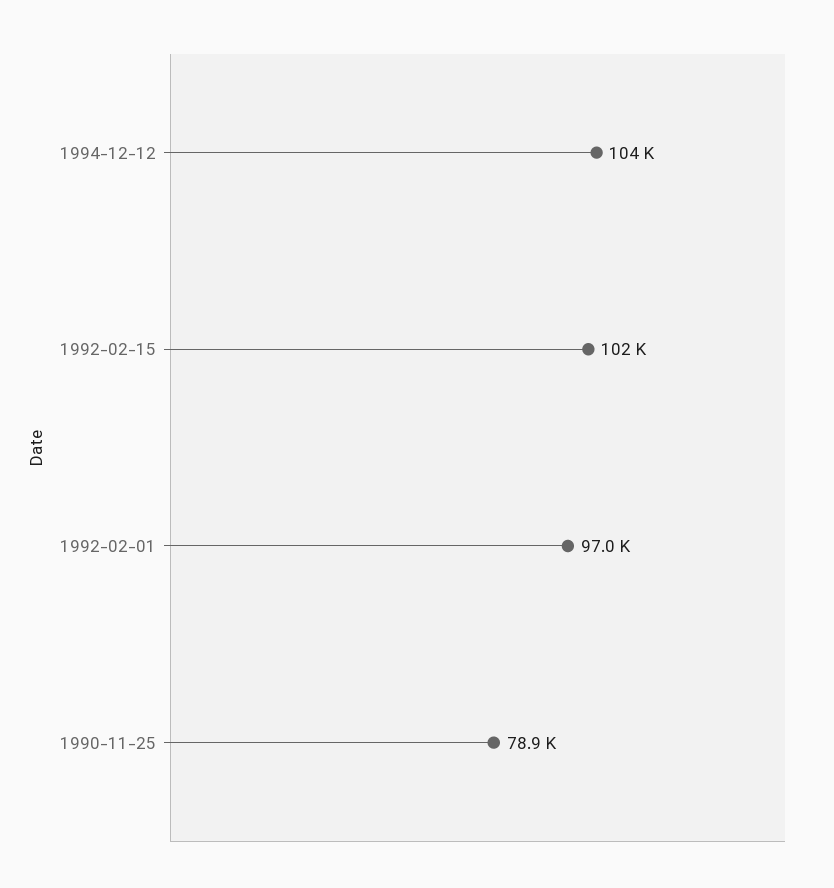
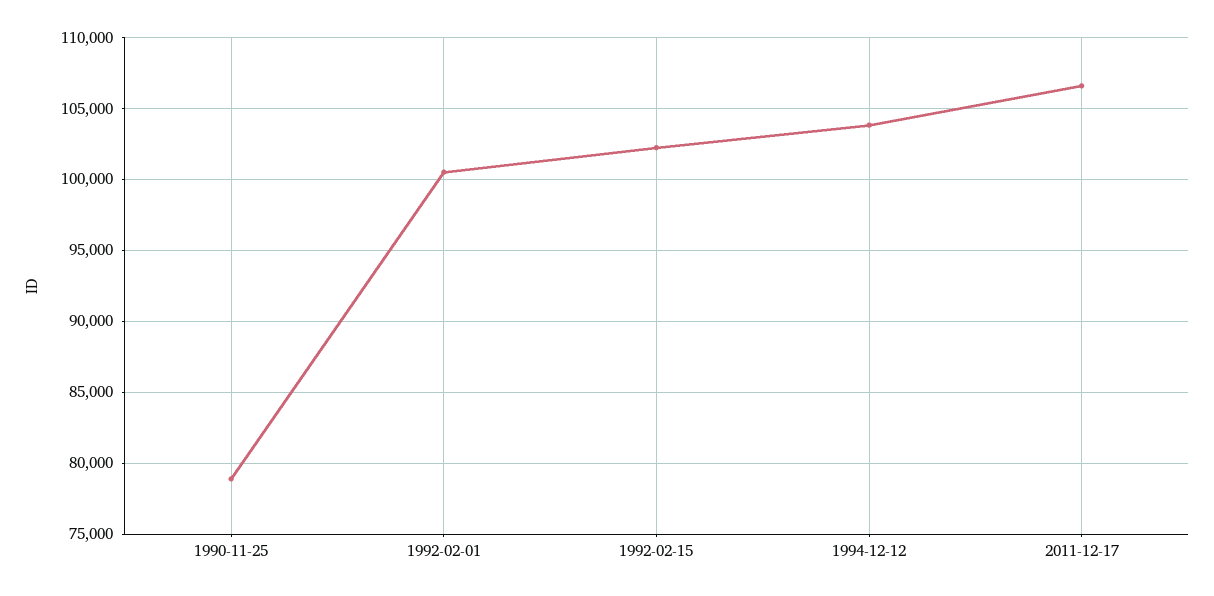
1992-02-01: 97000 -> 100500
2011-12-17: none -> 106500

